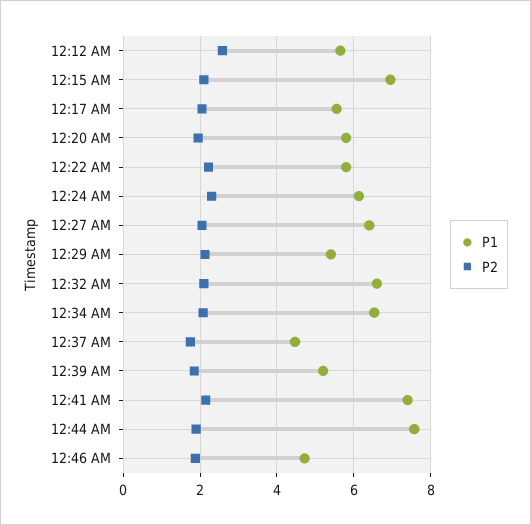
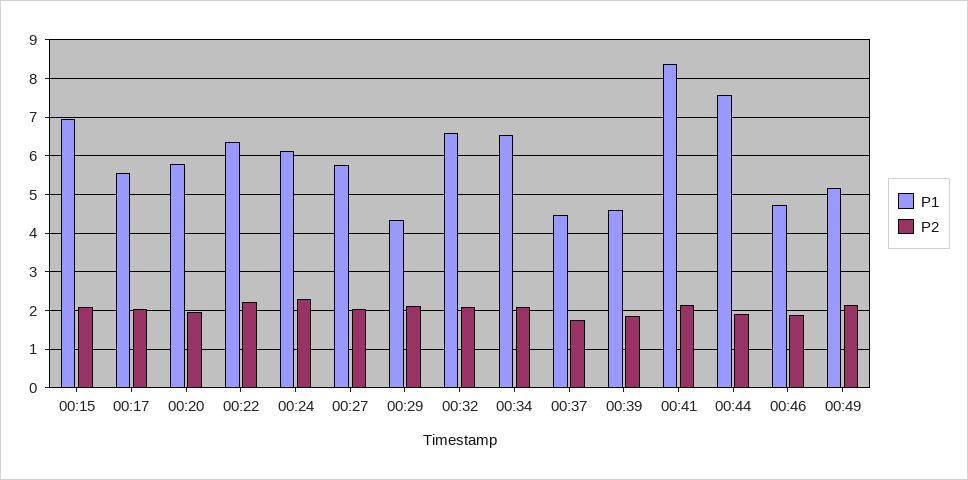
P1, 12:12 AM: 5.6 -> none
P2, 12:12 AM: 2.6 -> none
P1, 12:22 AM: 5.8 -> 6.4
P1, 12:27 AM: 6.4 -> 5.8
P1, 12:29 AM: 5.4 -> 4.4
P1, 12:39 AM: 5.2 -> 4.6
P1, 12:41 AM: 7.4 -> 8.4
P1, 00:49: none -> 5.2
P2, 00:49: none -> 2.2

